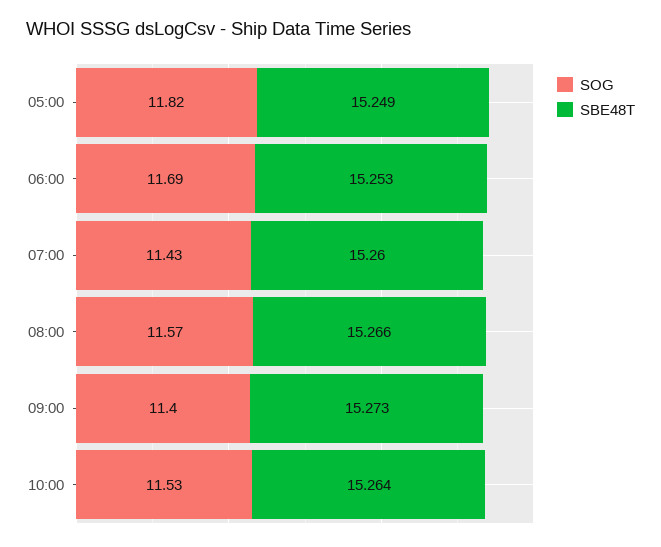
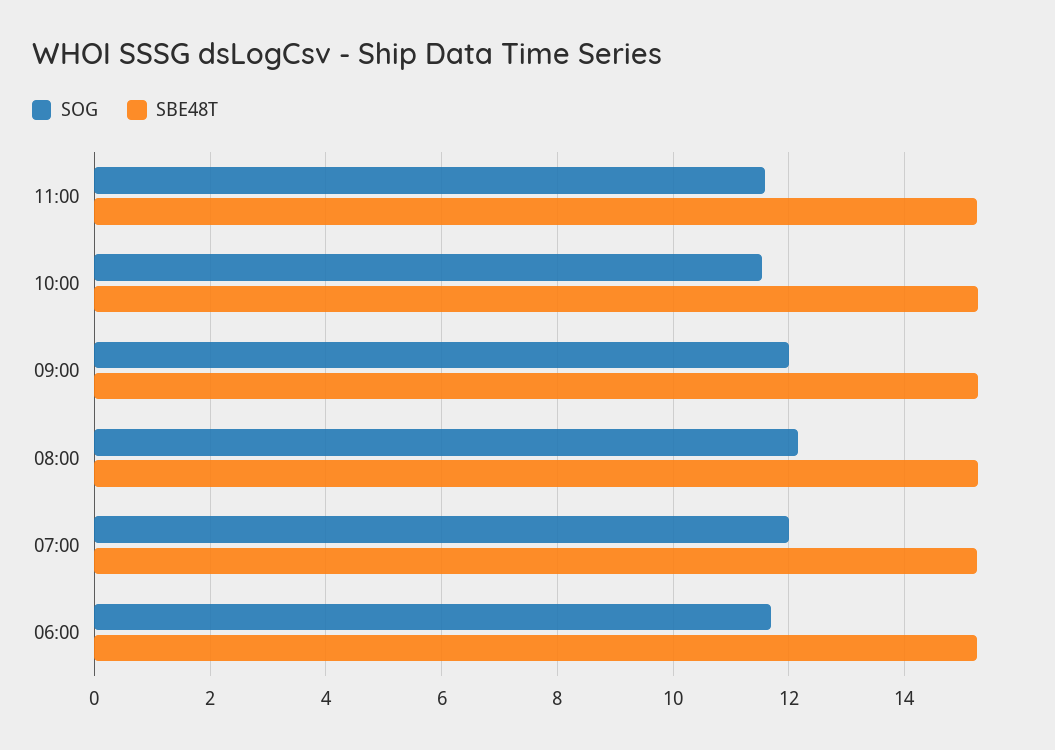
SOG, 05:00: 11.82 -> none
SBE48T, 05:00: 15.249 -> none
SOG, 07:00: 11.43 -> 12
SOG, 08:00: 11.57 -> 12.2
SOG, 09:00: 11.4 -> 12
SOG, 11:00: none -> 11.6
SBE48T, 11:00: none -> 15.2

